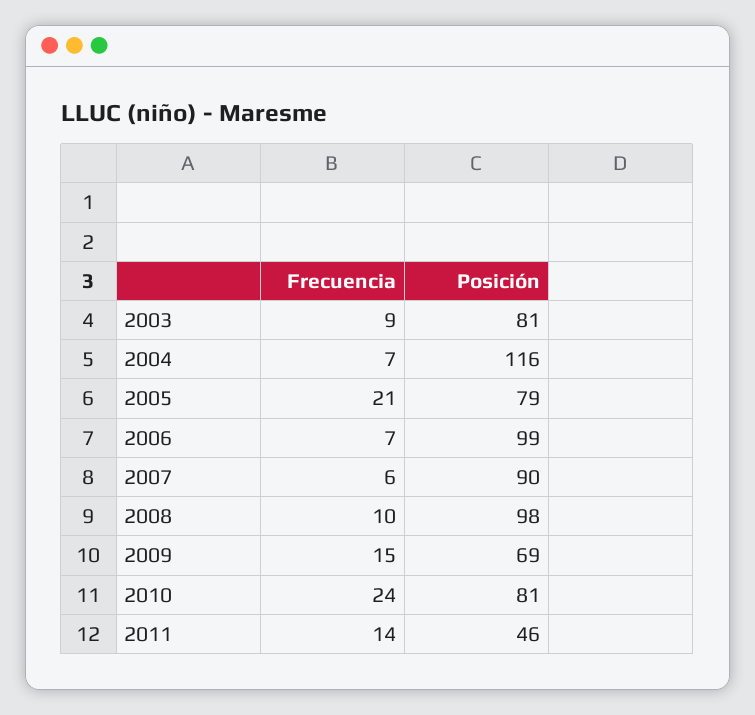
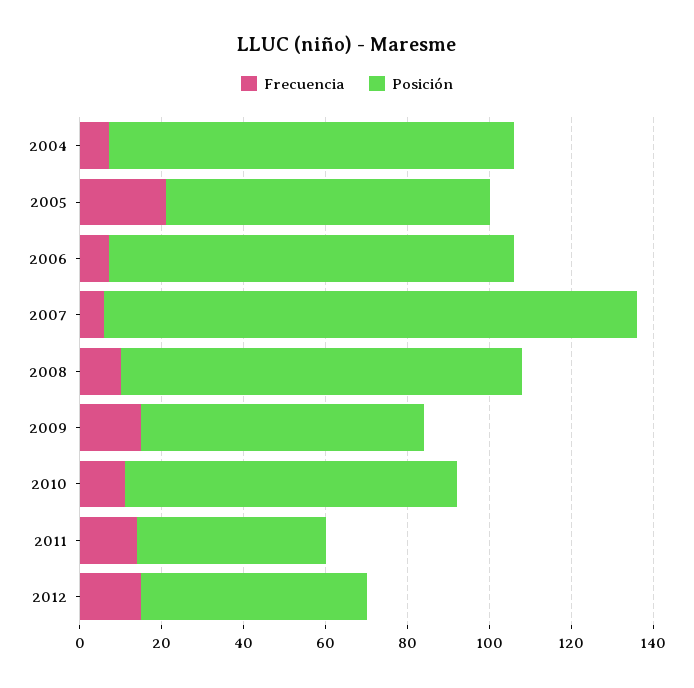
Frecuencia, 2003: 9 -> none
Posición, 2003: 81 -> none
Posición, 2004: 116 -> 100
Posición, 2007: 90 -> 130
Frecuencia, 2010: 24 -> 10
Frecuencia, 2012: none -> 15
Posición, 2012: none -> 55

